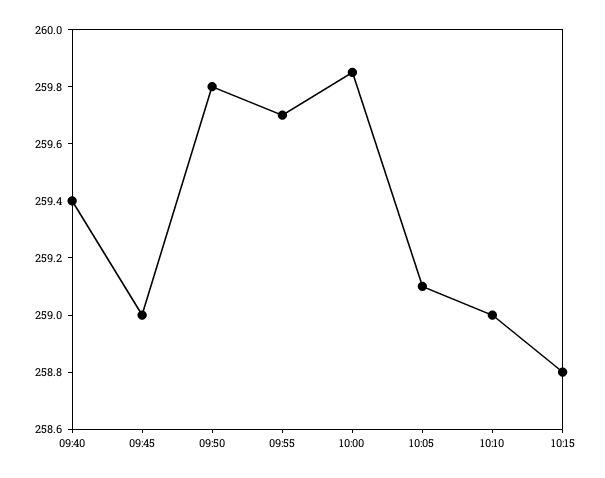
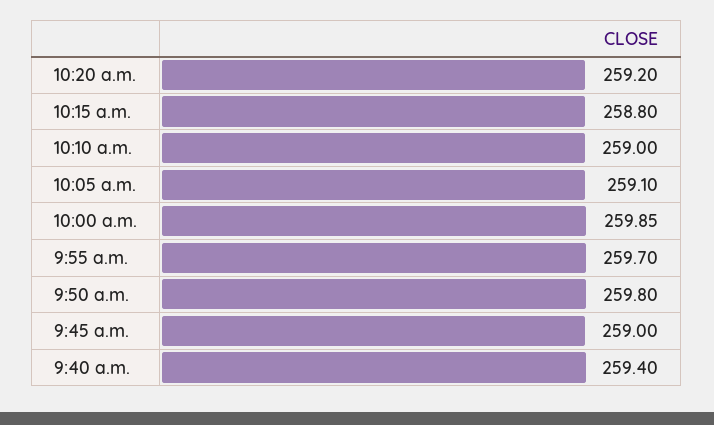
10:20 a.m.: none -> 259.2

